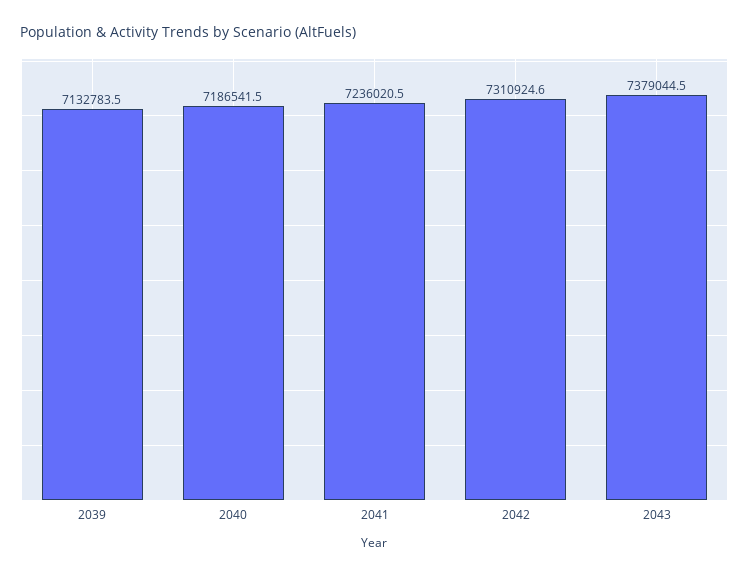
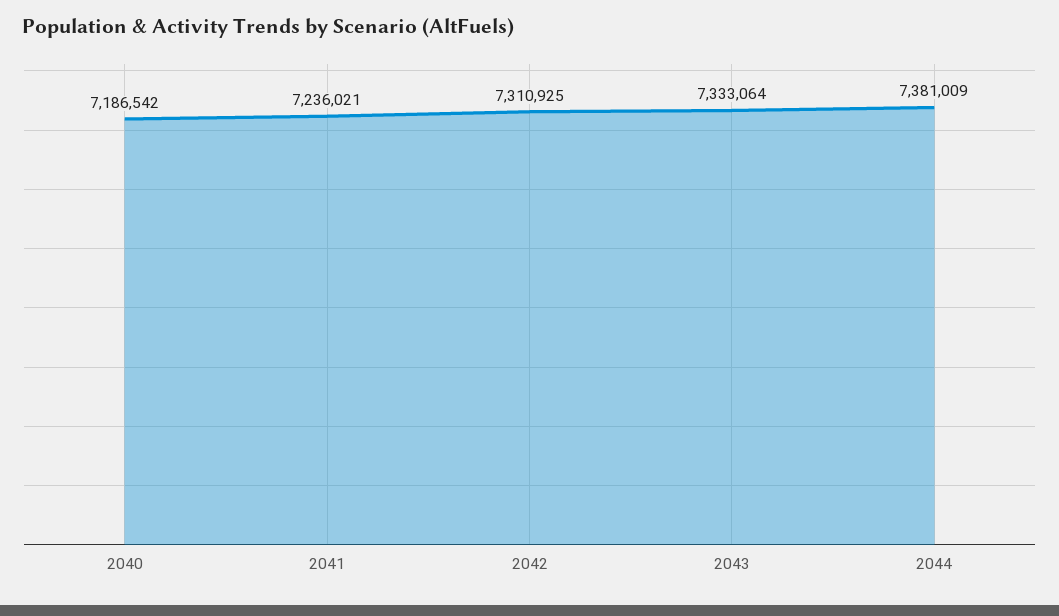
2039: 7132783.5 -> none
2043: 7379044.5 -> 7333064
2044: none -> 7381009

